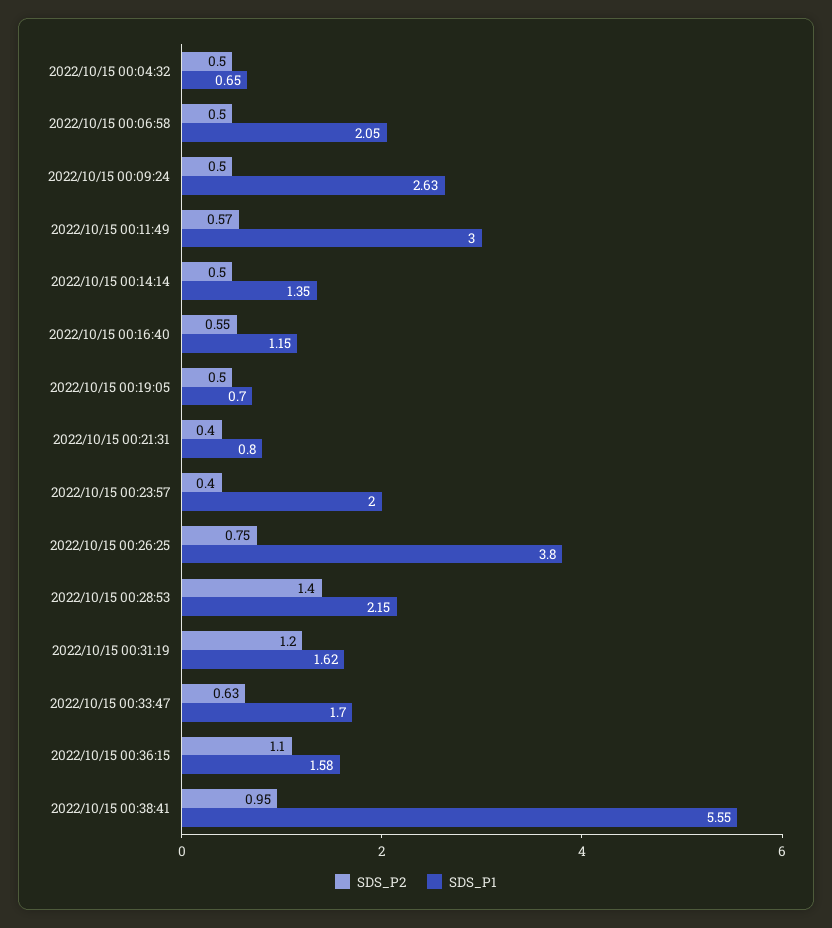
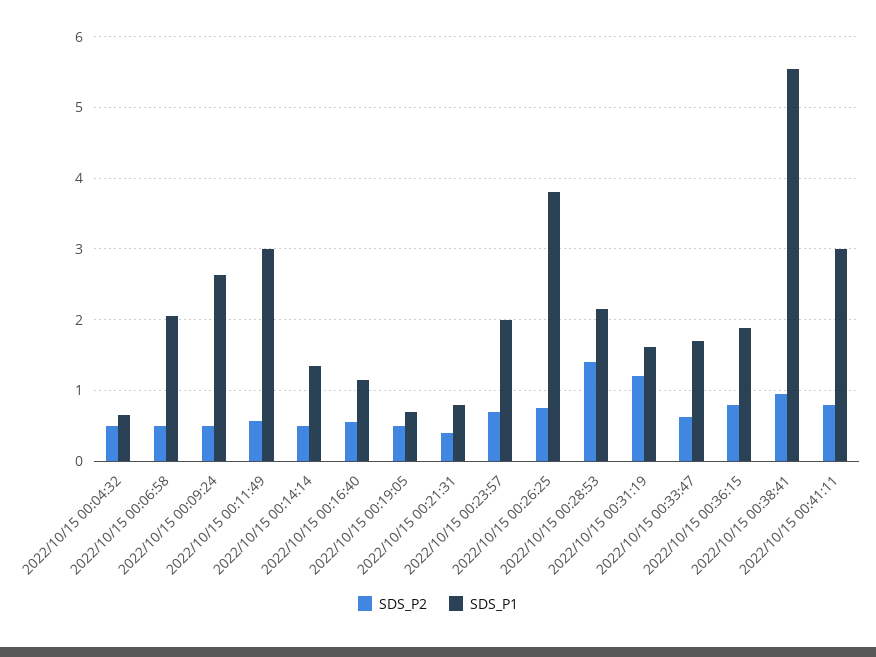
SDS_P2, 2022/10/15 00:23:57: 0.4 -> 0.7
SDS_P2, 2022/10/15 00:36:15: 1.1 -> 0.8
SDS_P1, 2022/10/15 00:36:15: 1.58 -> 1.9
SDS_P2, 2022/10/15 00:41:11: none -> 0.8
SDS_P1, 2022/10/15 00:41:11: none -> 3

